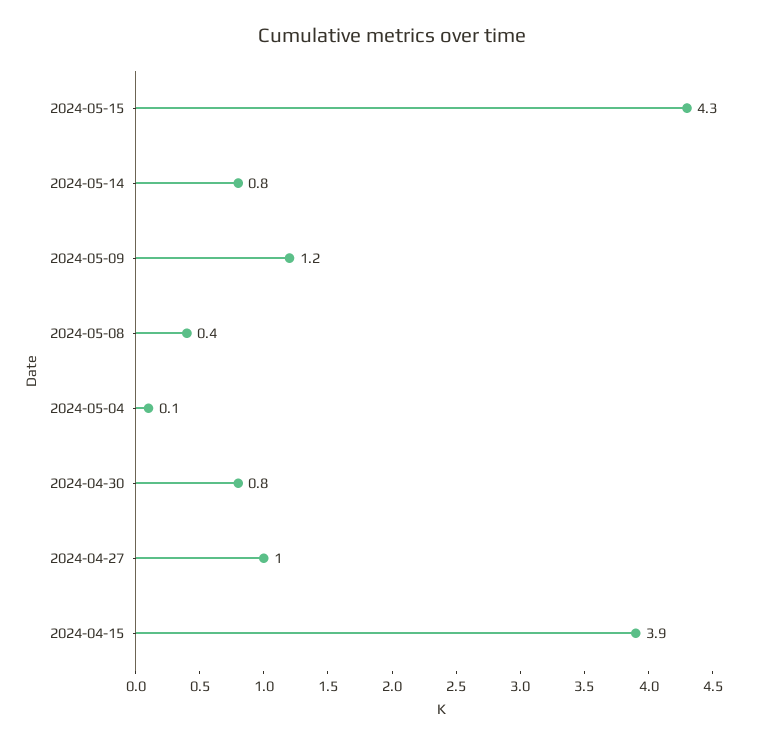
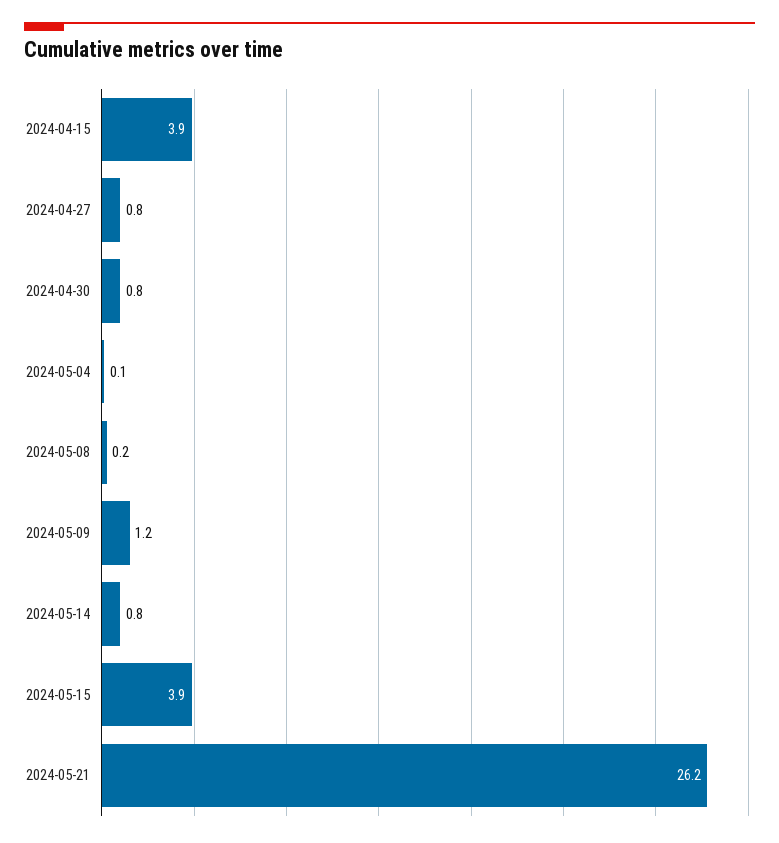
2024-05-15: 4.3 -> 3.9
2024-05-08: 0.4 -> 0.2
2024-04-27: 1 -> 0.8
2024-05-21: none -> 26.2

